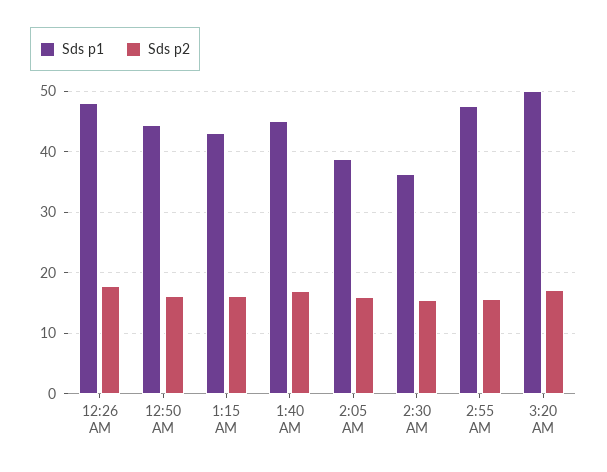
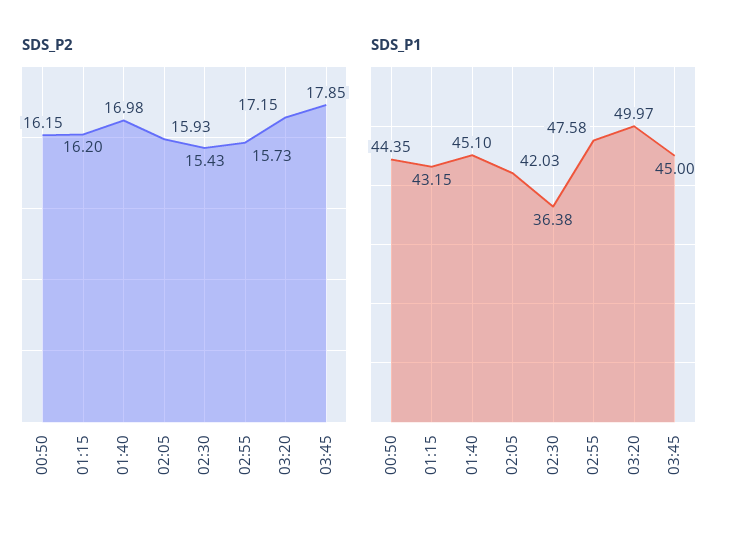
Sds p1, 12:26 AM: 48 -> none
Sds p2, 12:26 AM: 18 -> none
Sds p1, 2:05 AM: 39 -> 42.03
Sds p2, 03:45: none -> 17.85
Sds p1, 03:45: none -> 45

